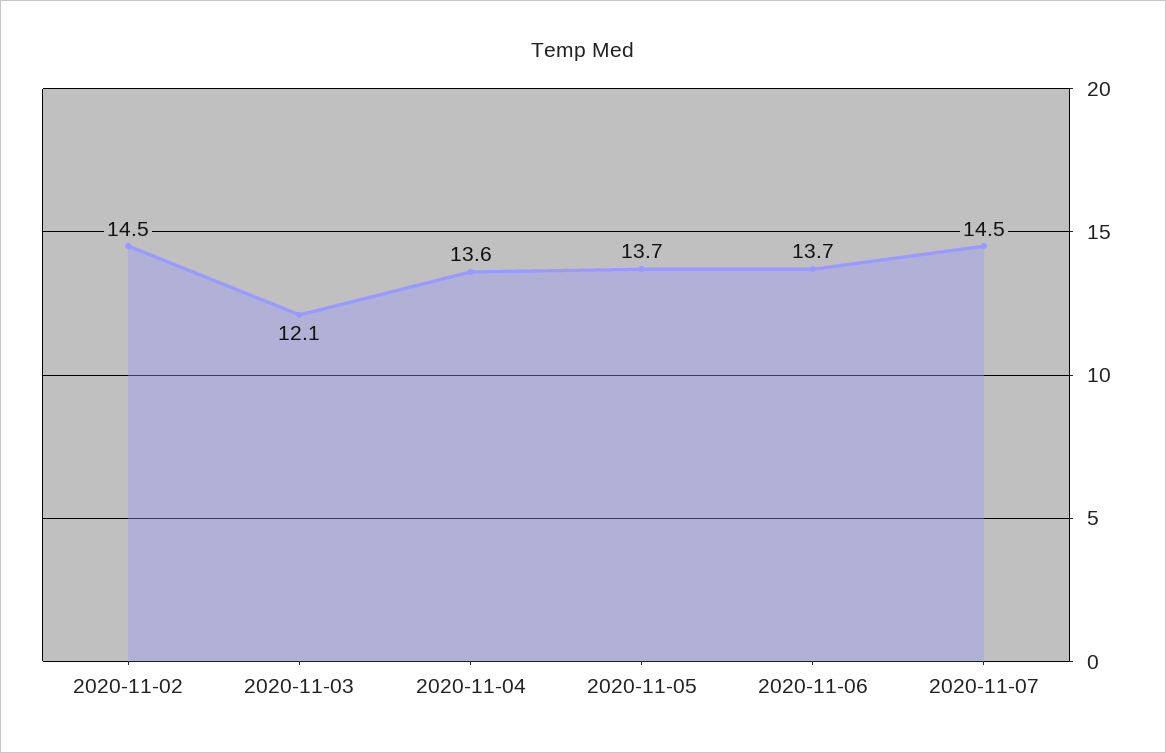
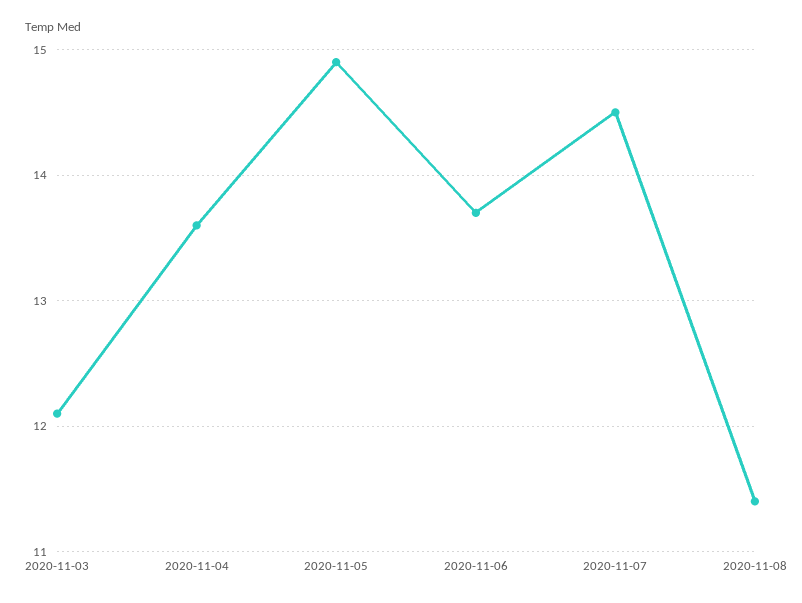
2020-11-02: 14.5 -> none
2020-11-05: 13.7 -> 14.9
2020-11-08: none -> 11.4

